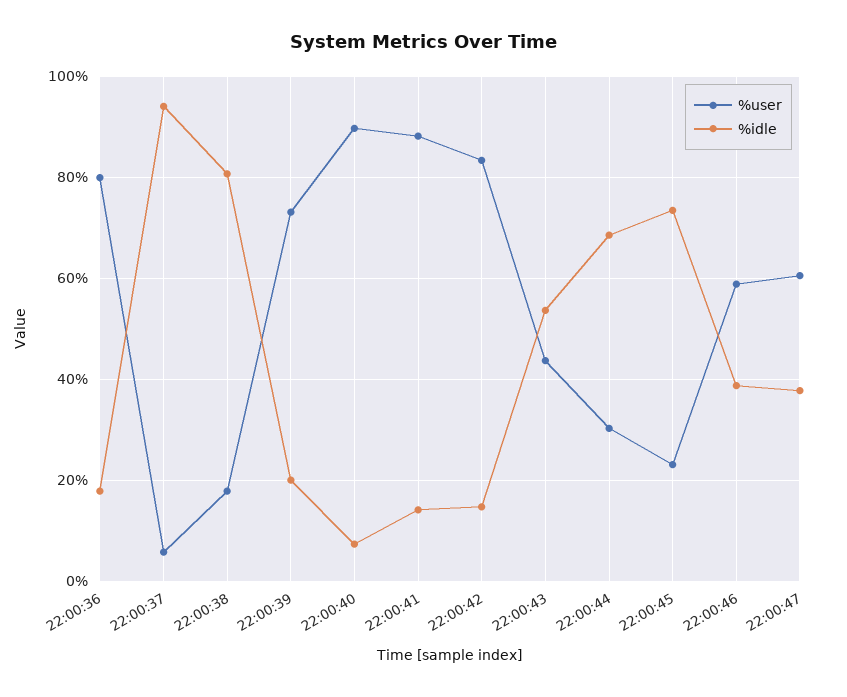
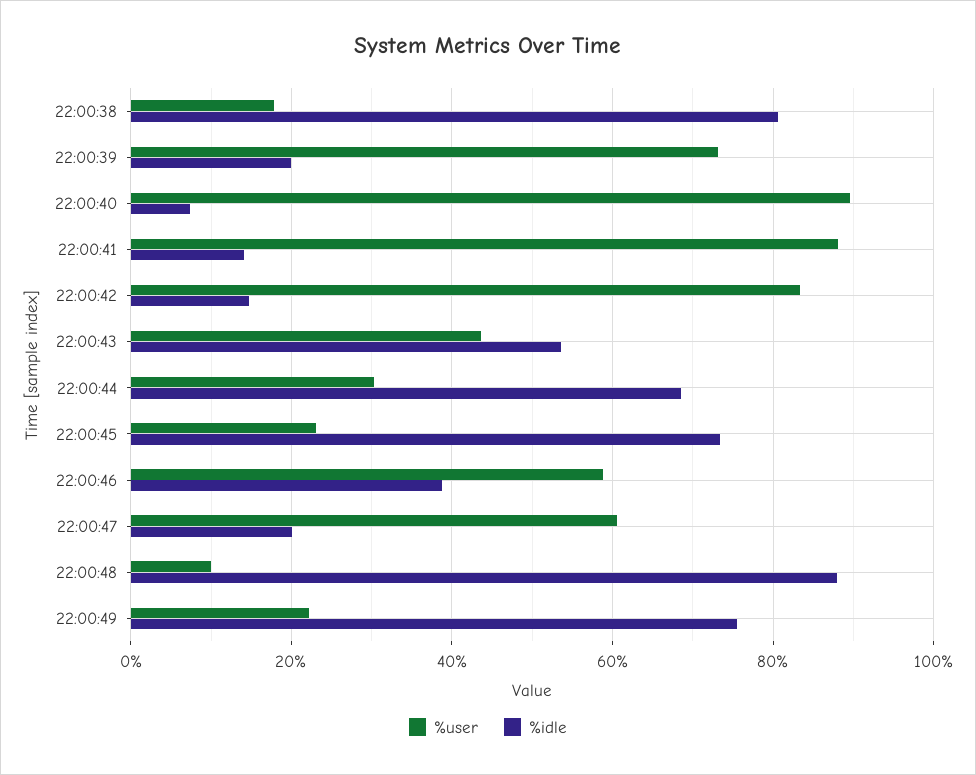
%user, 22:00:36: 80 -> none
%idle, 22:00:36: 18 -> none
%user, 22:00:37: 6 -> none
%idle, 22:00:37: 94 -> none
%idle, 22:00:47: 38 -> 20
%user, 22:00:48: none -> 10
%idle, 22:00:48: none -> 88
%user, 22:00:49: none -> 22
%idle, 22:00:49: none -> 76

